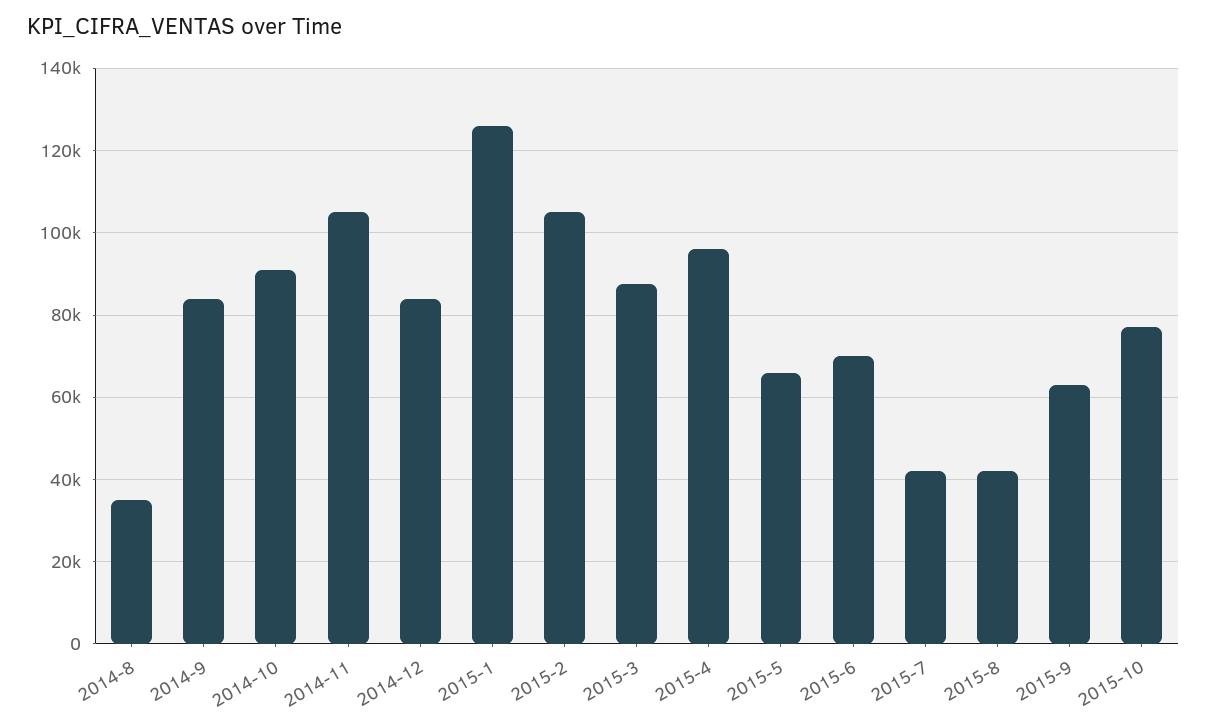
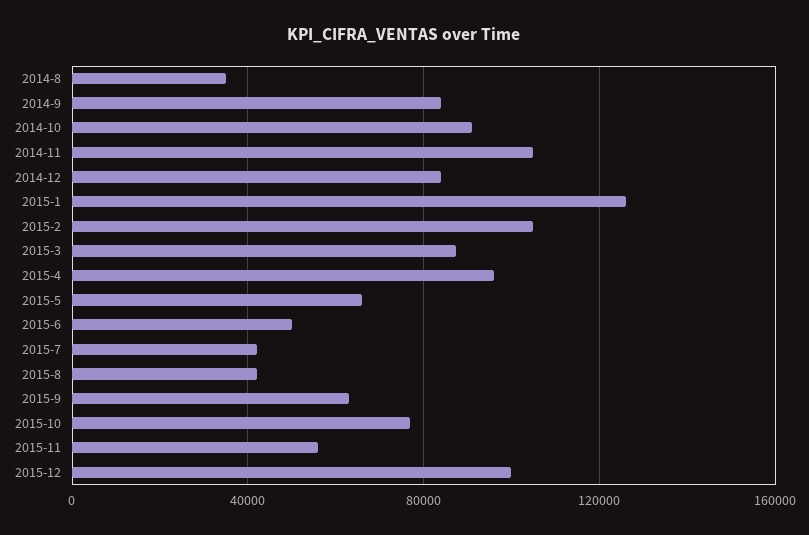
2015-6: 70000 -> 50000
2015-11: none -> 55000
2015-12: none -> 100000

